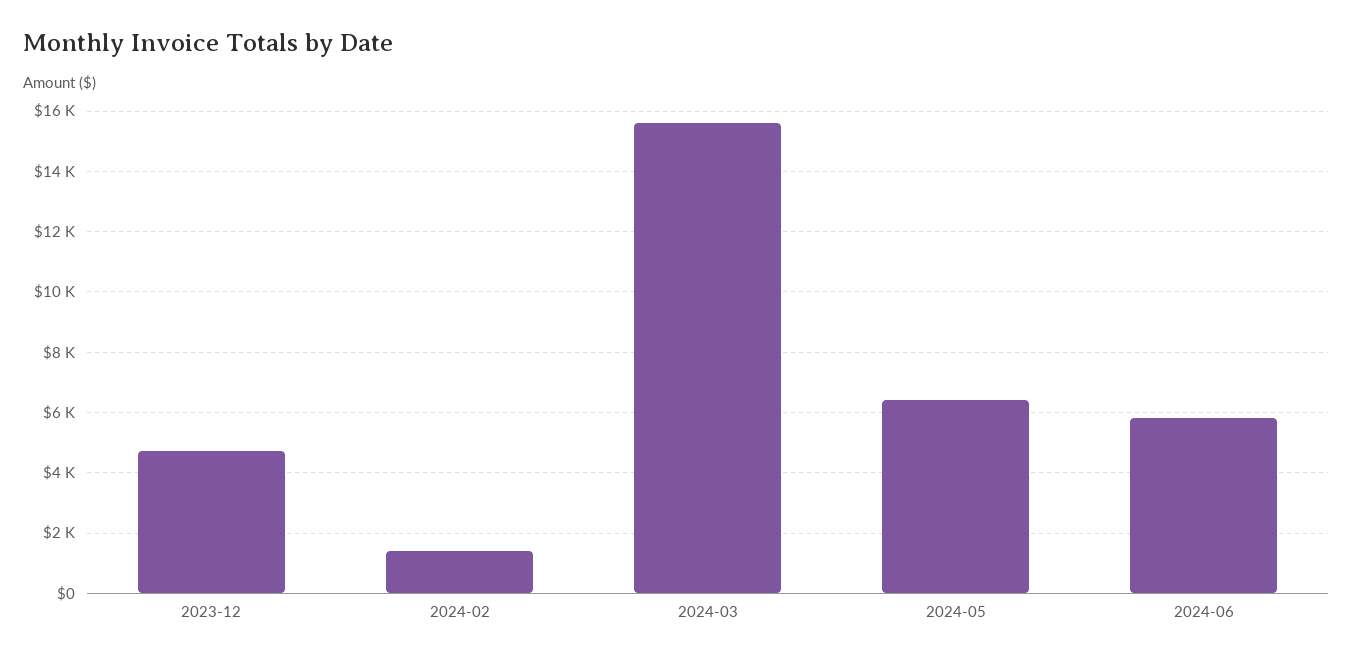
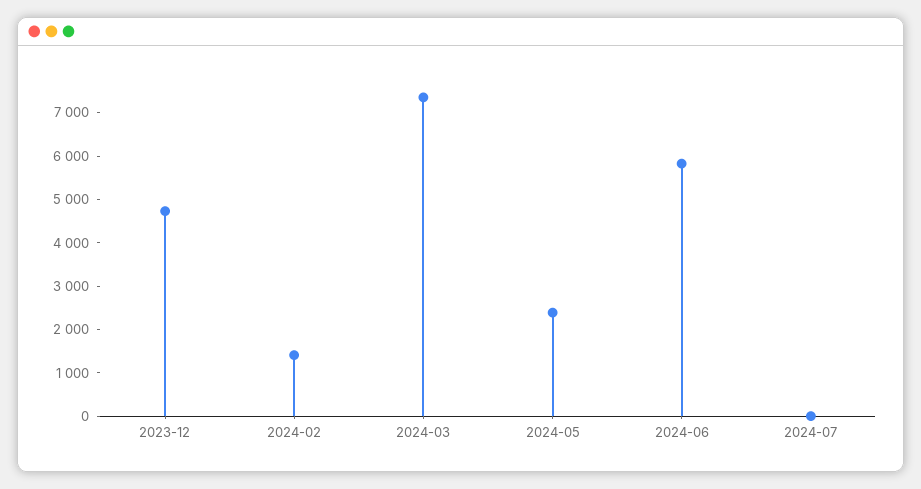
2024-03: 15600 -> 7400
2024-05: 6400 -> 2400
2024-07: none -> 0

